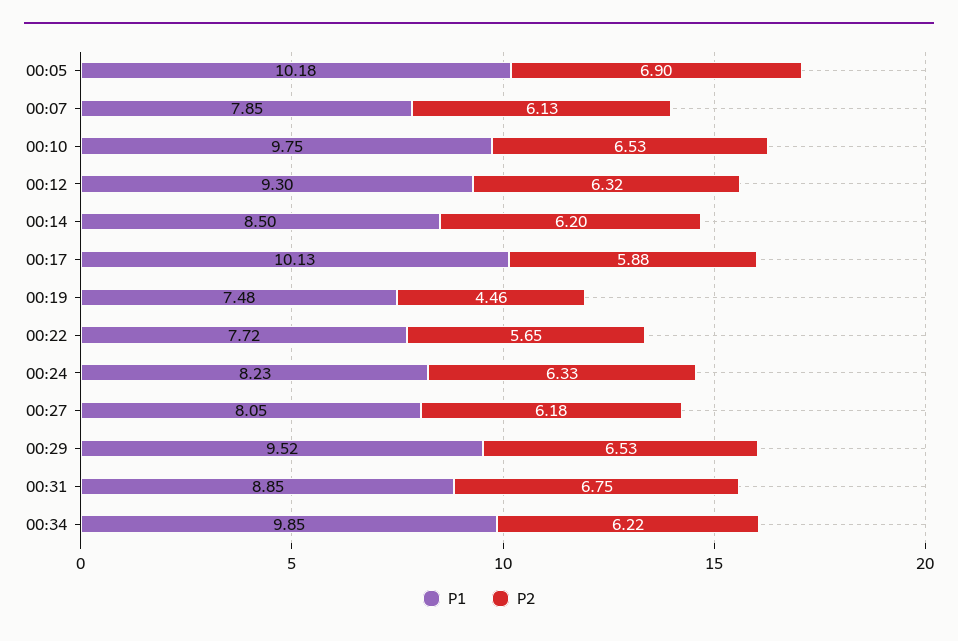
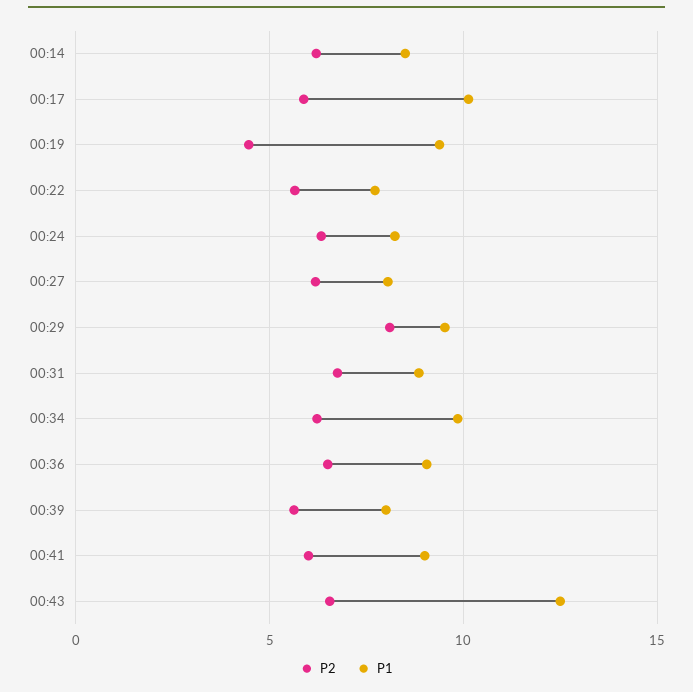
P1, 00:05: 10.18 -> none
P2, 00:05: 6.9 -> none
P1, 00:07: 7.85 -> none
P2, 00:07: 6.13 -> none
P1, 00:10: 9.75 -> none
P2, 00:10: 6.53 -> none
P1, 00:12: 9.3 -> none
P2, 00:12: 6.32 -> none
P1, 00:19: 7.48 -> 9.5
P2, 00:29: 6.53 -> 8
P2, 00:36: none -> 6.5
P1, 00:36: none -> 9
P2, 00:39: none -> 5.5
P1, 00:39: none -> 8
P2, 00:41: none -> 6
P1, 00:41: none -> 9
P2, 00:43: none -> 6.5
P1, 00:43: none -> 12.5

